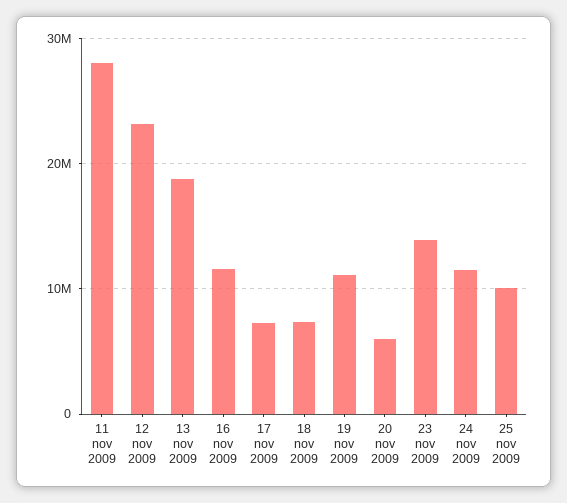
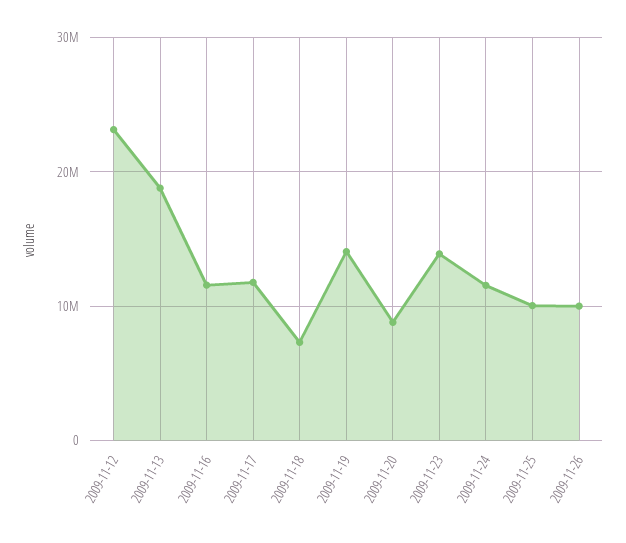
11 nov 2009: 28000000 -> none
17 nov 2009: 7000000 -> 12000000
19 nov 2009: 11000000 -> 14000000
20 nov 2009: 6000000 -> 9000000
2009-11-26: none -> 10000000

